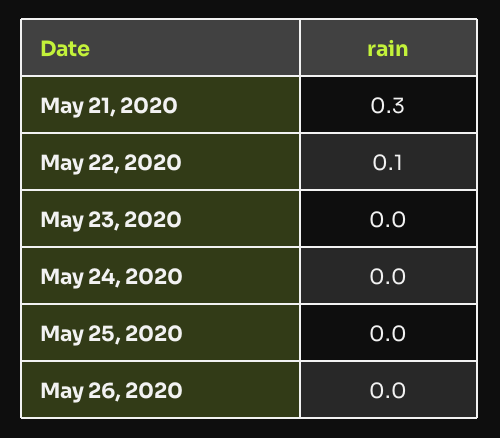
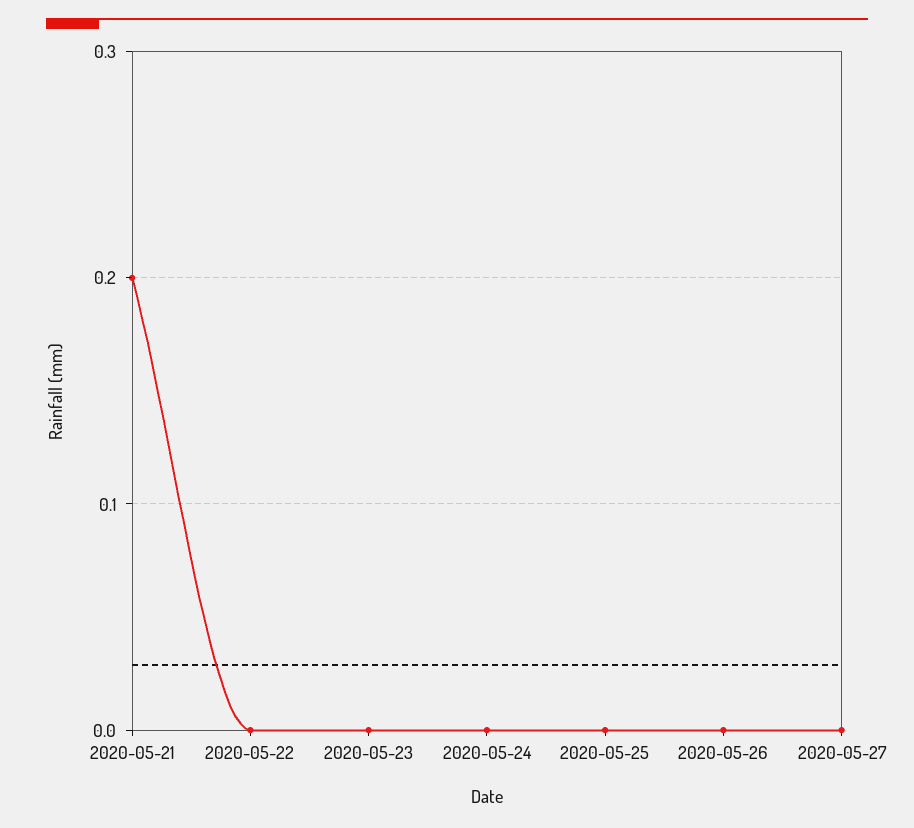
May 21, 2020: 0.3 -> 0.2
May 22, 2020: 0.1 -> 0
2020-05-27: none -> 0

